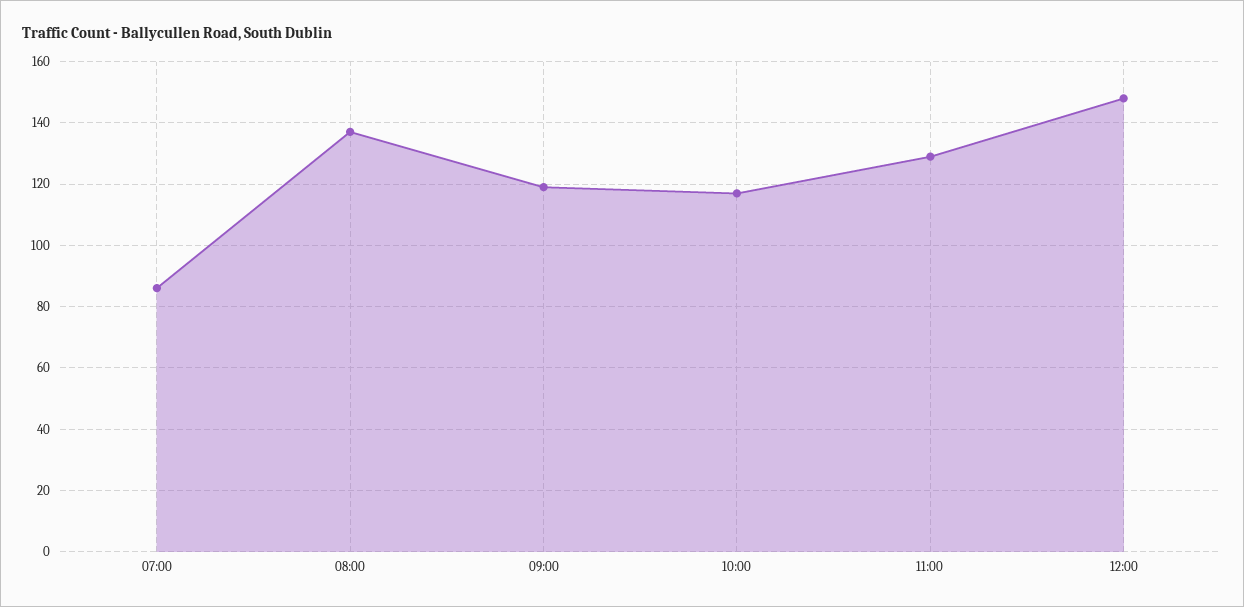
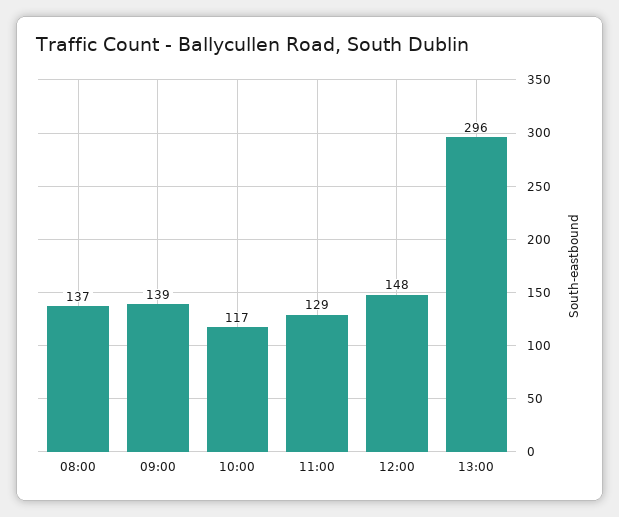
07:00: 85 -> none
09:00: 120 -> 139
13:00: none -> 296

